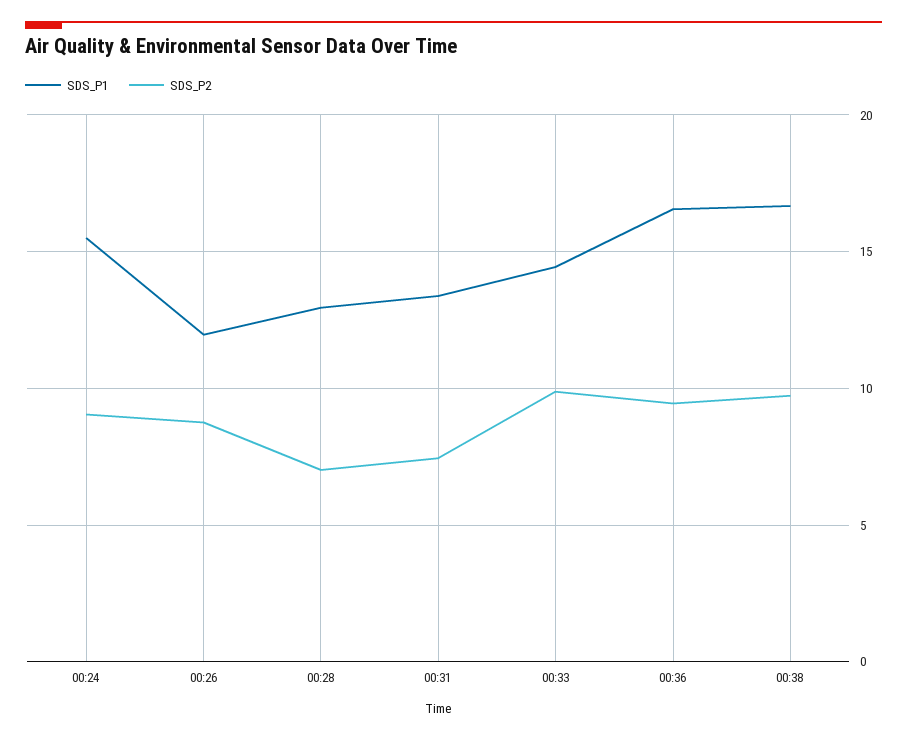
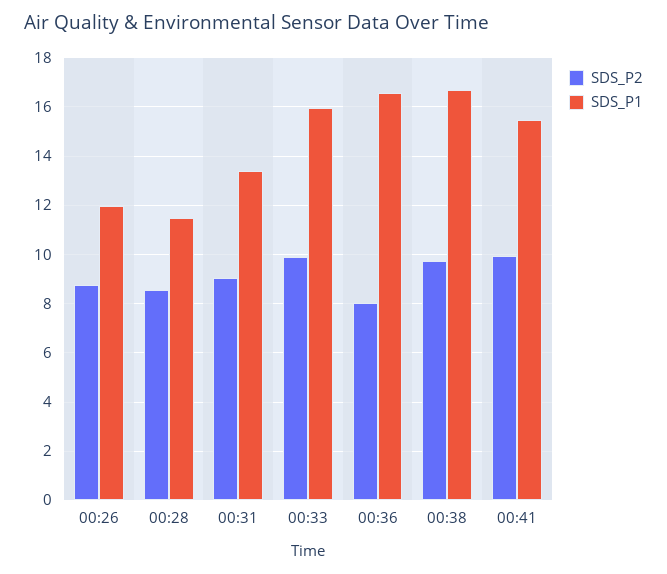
SDS_P1, 00:24: 15.5 -> none
SDS_P2, 00:24: 9 -> none
SDS_P1, 00:28: 13 -> 11.5
SDS_P2, 00:28: 7 -> 8.5
SDS_P2, 00:31: 7.5 -> 9
SDS_P1, 00:33: 14.5 -> 16
SDS_P2, 00:36: 9.5 -> 8
SDS_P2, 00:41: none -> 10
SDS_P1, 00:41: none -> 15.5

